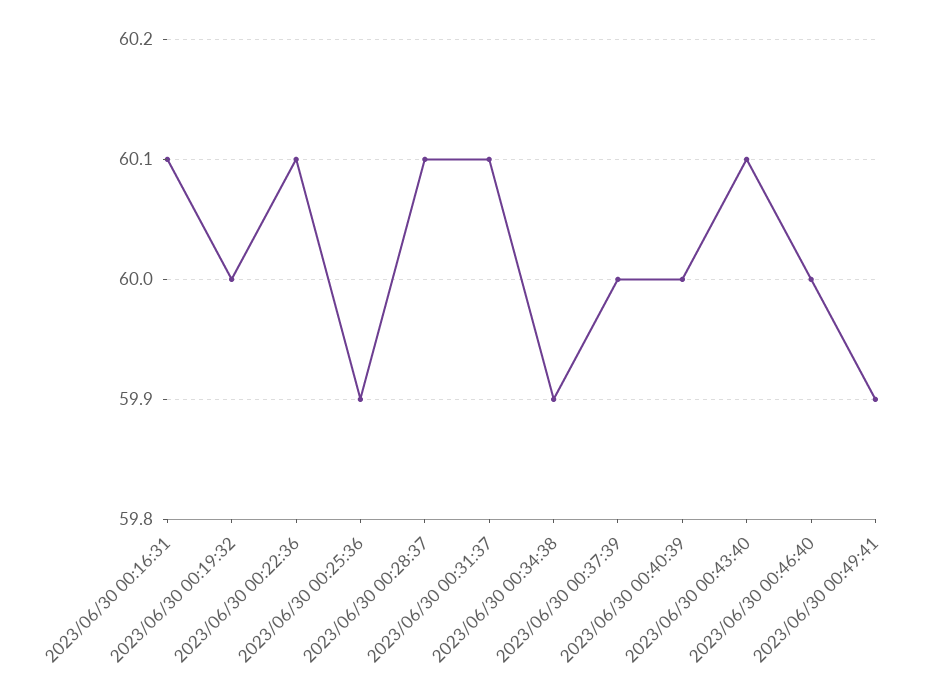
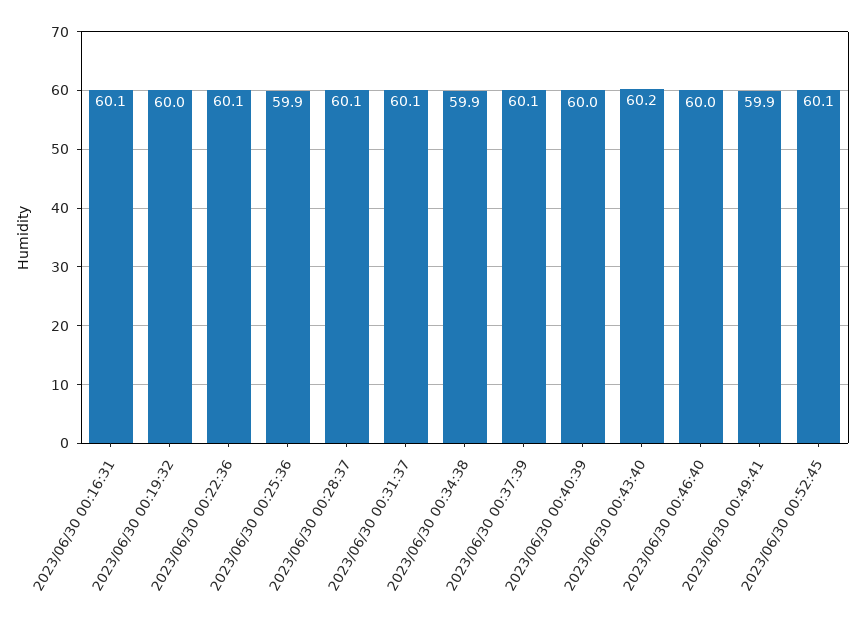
2023/06/30 00:37:39: 60 -> 60.1
2023/06/30 00:43:40: 60.1 -> 60.2
2023/06/30 00:52:45: none -> 60.1

